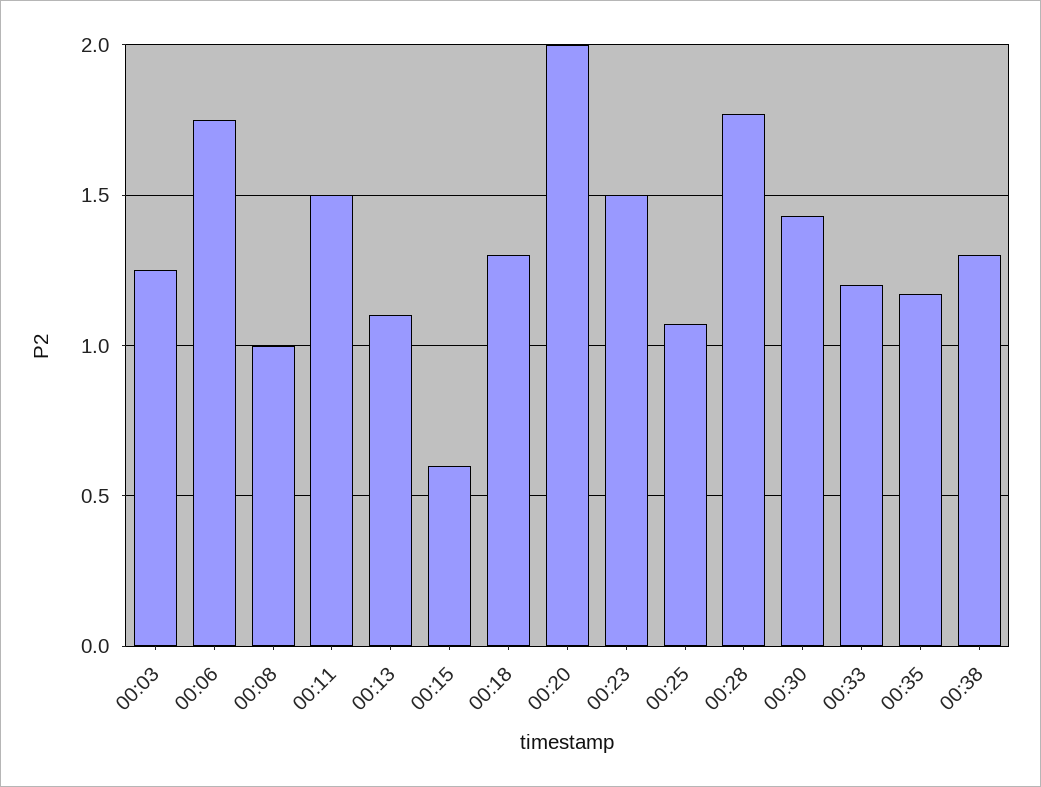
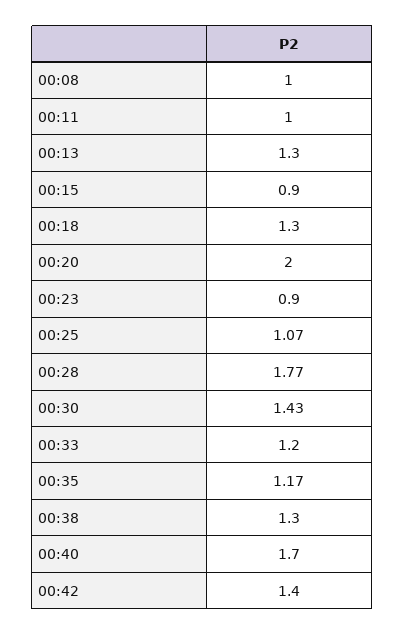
00:03: 1.25 -> none
00:06: 1.75 -> none
00:11: 1.5 -> 1
00:13: 1.1 -> 1.3
00:15: 0.6 -> 0.9
00:23: 1.5 -> 0.9
00:40: none -> 1.7
00:42: none -> 1.4

